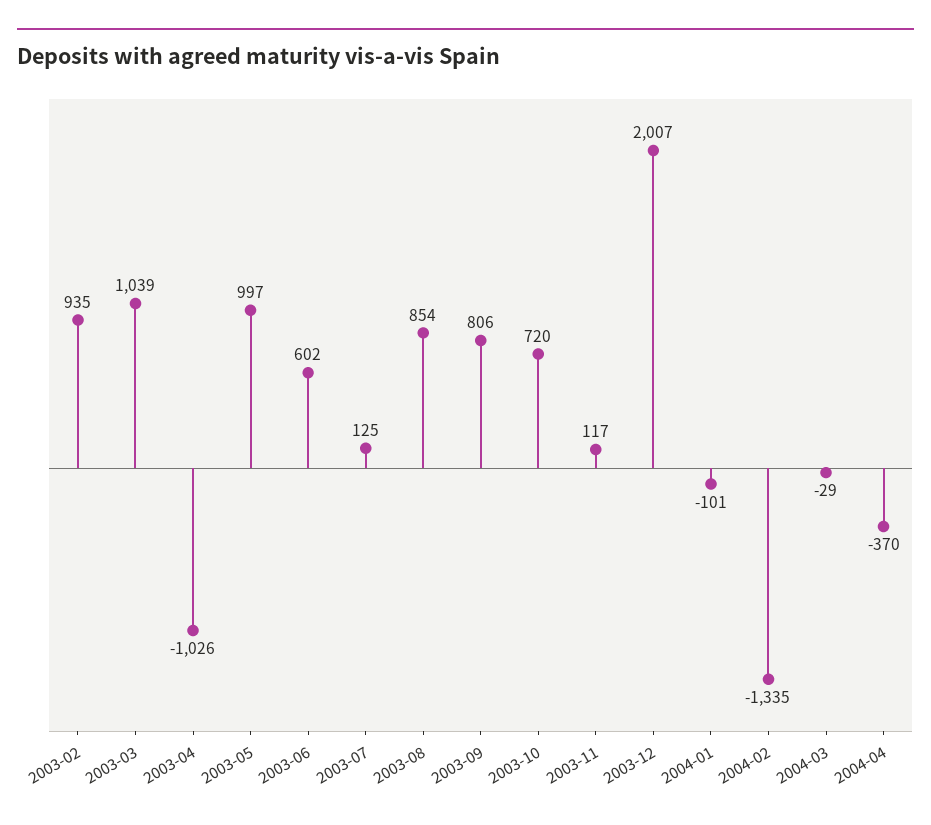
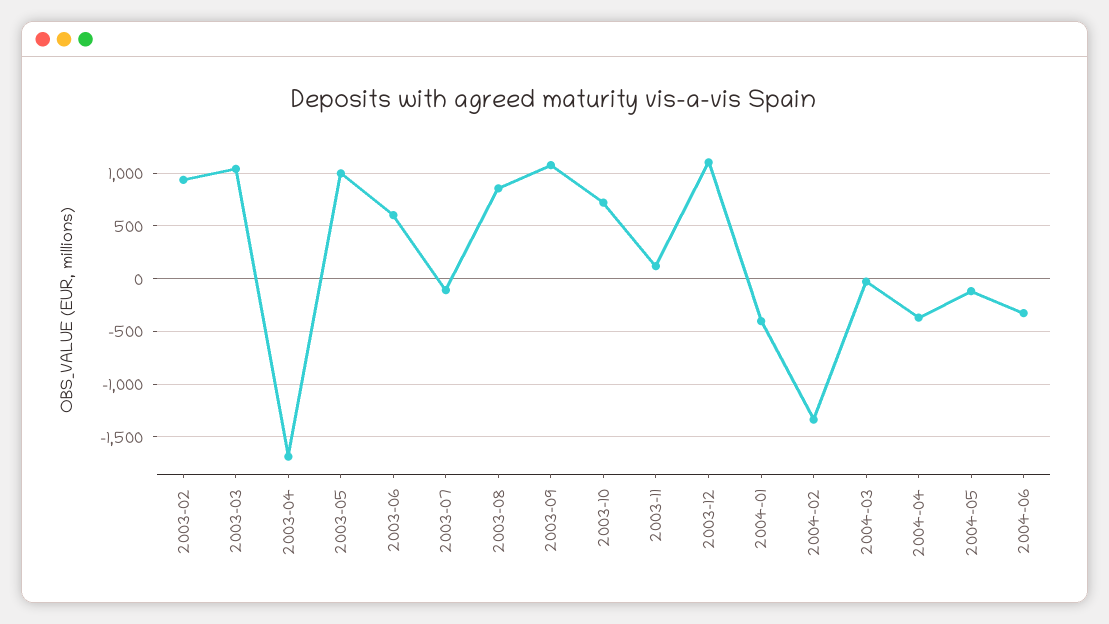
2003-04: -1026 -> -1700
2003-07: 125 -> -100
2003-09: 806 -> 1100
2003-12: 2007 -> 1100
2004-01: -101 -> -400
2004-05: none -> -100
2004-06: none -> -300

